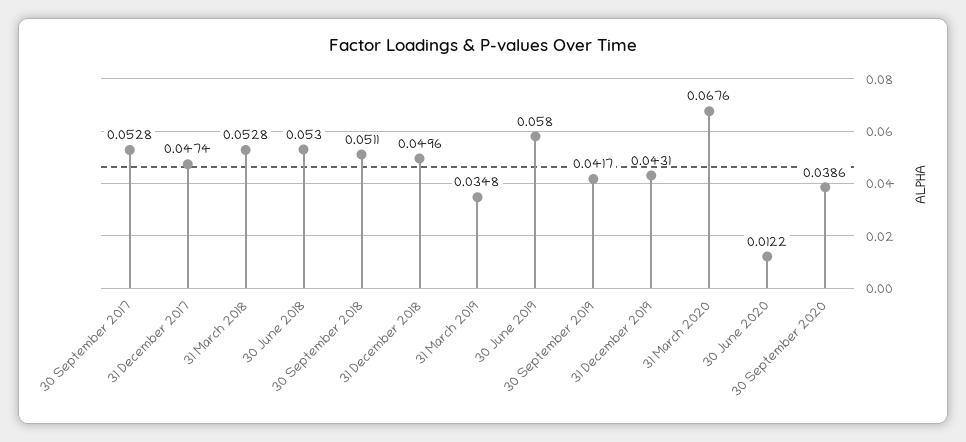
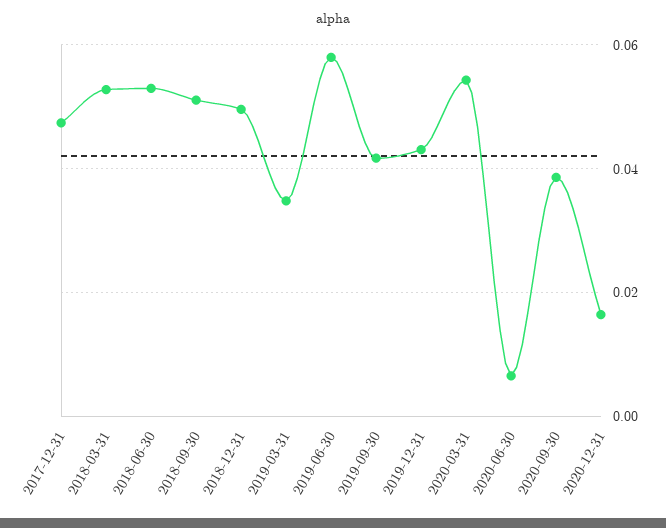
30 September 2017: 0.0528 -> none
31 March 2020: 0.0676 -> 0.054
30 June 2020: 0.0122 -> 0.006
2020-12-31: none -> 0.016

